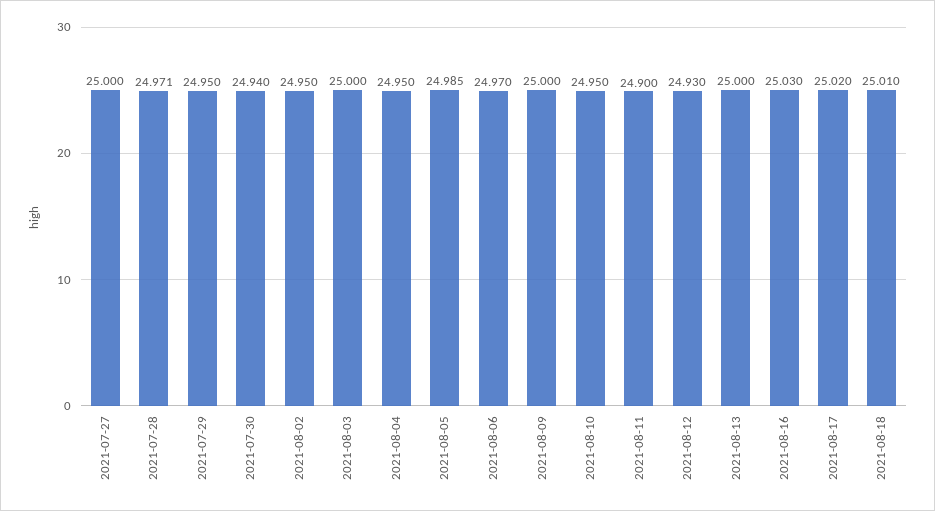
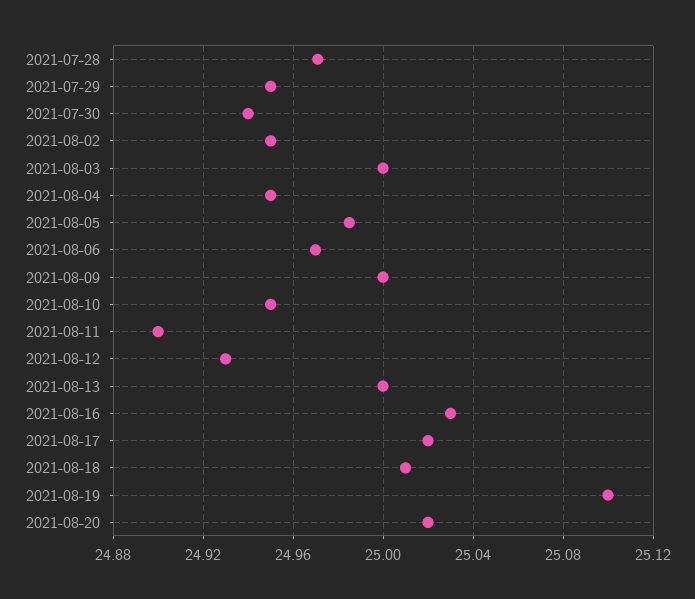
2021-07-27: 25 -> none
2021-08-19: none -> 25.1
2021-08-20: none -> 25.02

